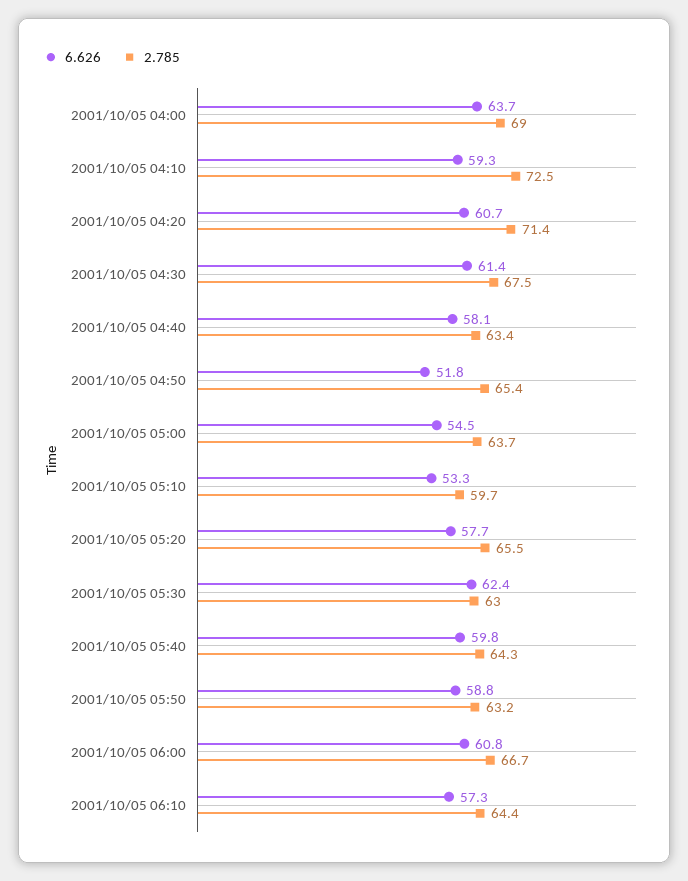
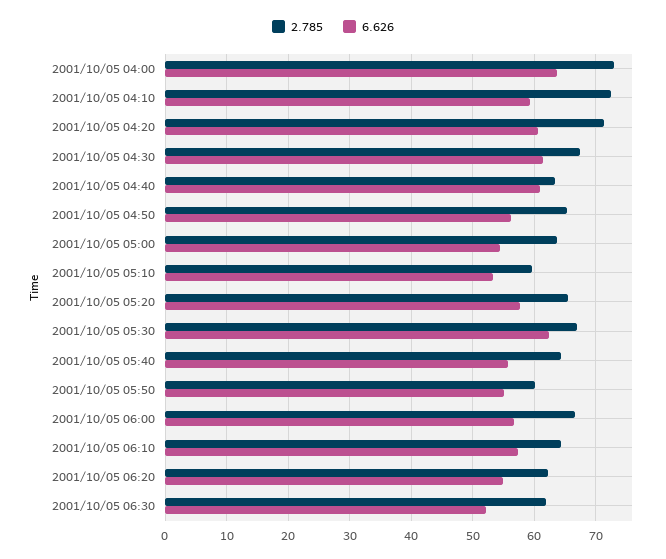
2.785, 2001/10/05 04:00: 69 -> 73
6.626, 2001/10/05 04:40: 58.1 -> 61
6.626, 2001/10/05 04:50: 51.8 -> 56
2.785, 2001/10/05 05:30: 63 -> 67
6.626, 2001/10/05 05:40: 59.8 -> 56
6.626, 2001/10/05 05:50: 58.8 -> 55
2.785, 2001/10/05 05:50: 63.2 -> 60
6.626, 2001/10/05 06:00: 60.8 -> 57
2.785, 2001/10/05 06:20: none -> 62
6.626, 2001/10/05 06:20: none -> 55
2.785, 2001/10/05 06:30: none -> 62
6.626, 2001/10/05 06:30: none -> 52

